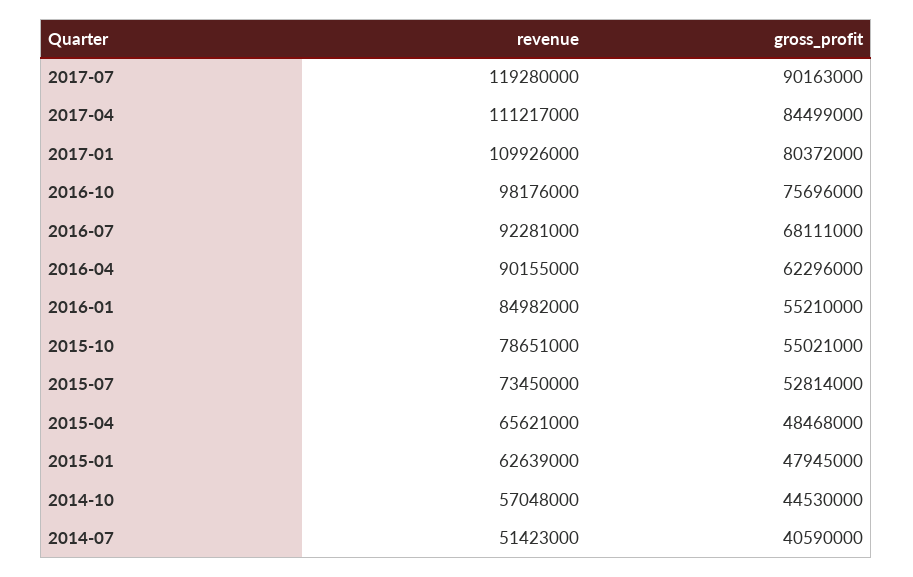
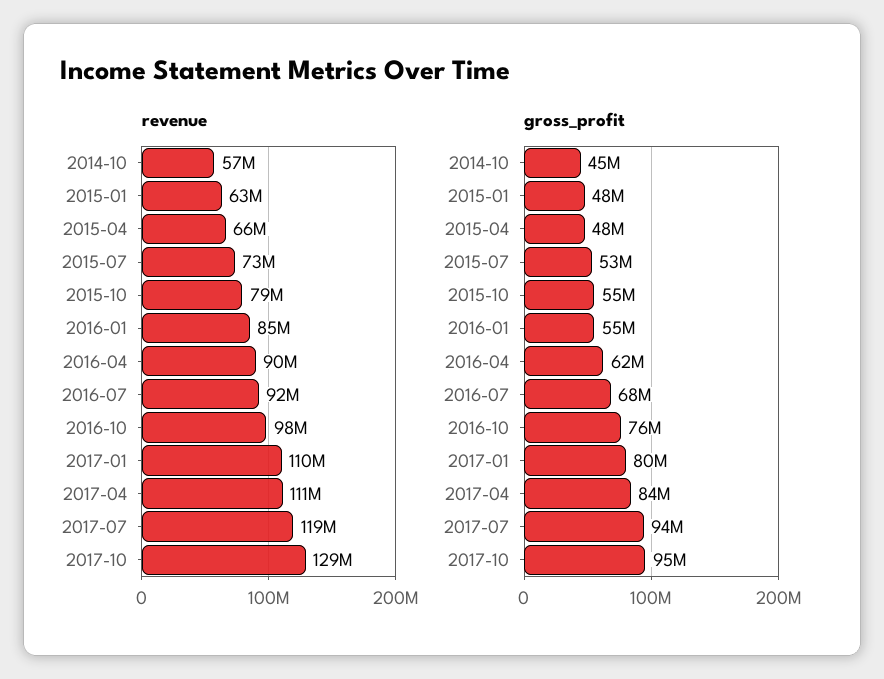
gross_profit, 2017-07: 90163000 -> 94000000
revenue, 2014-07: 51423000 -> none
gross_profit, 2014-07: 40590000 -> none
revenue, 2017-10: none -> 129000000
gross_profit, 2017-10: none -> 95000000

